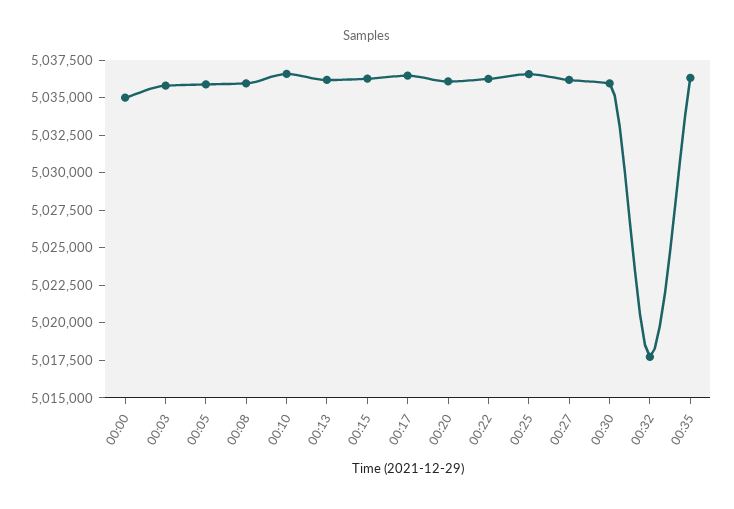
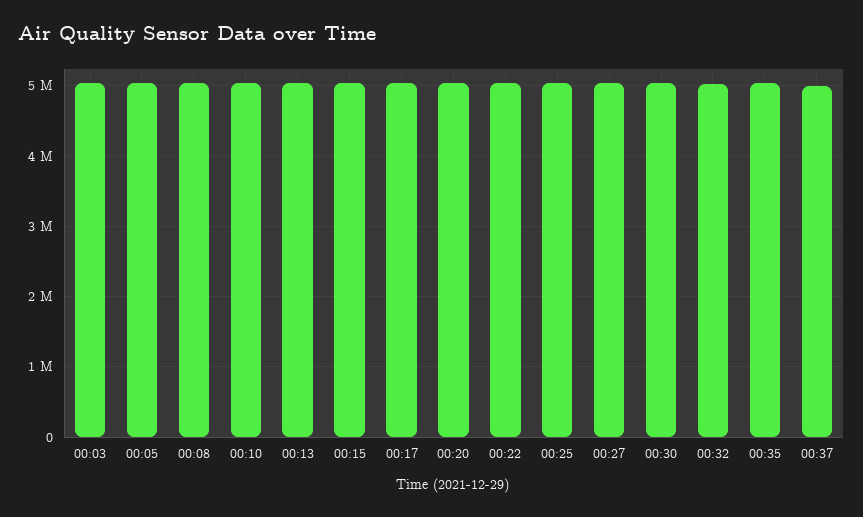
00:00: 5035000 -> none
00:37: none -> 5000000

